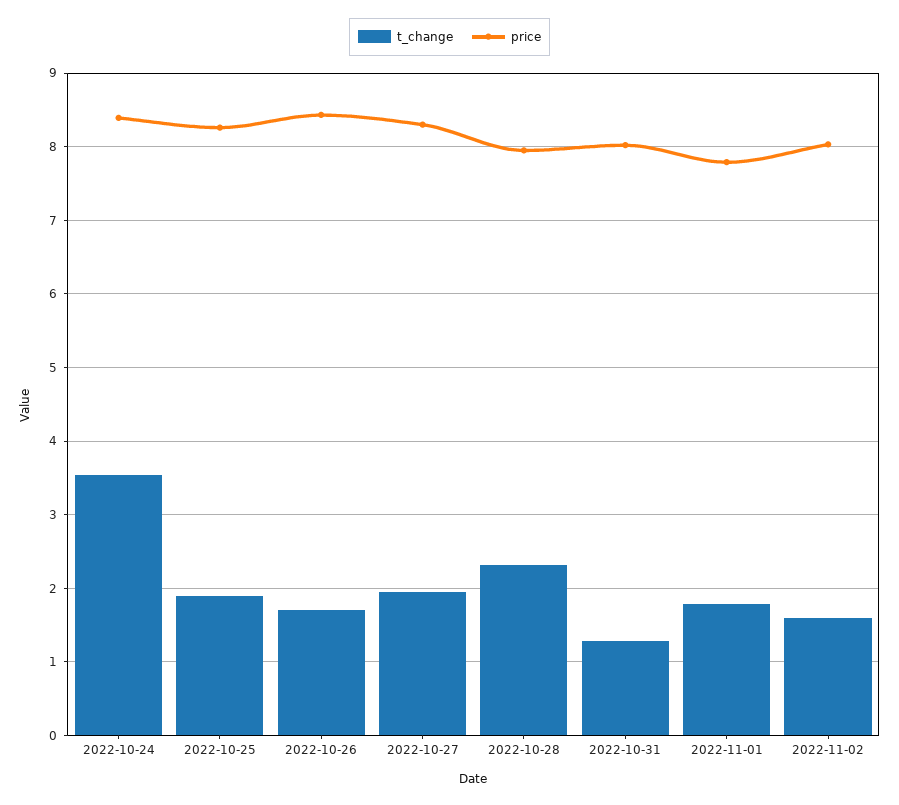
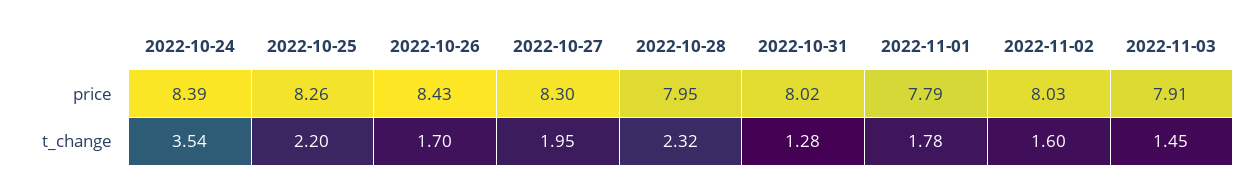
t_change, 2022-10-25: 1.9 -> 2.2
price, 2022-11-03: none -> 7.91
t_change, 2022-11-03: none -> 1.45

